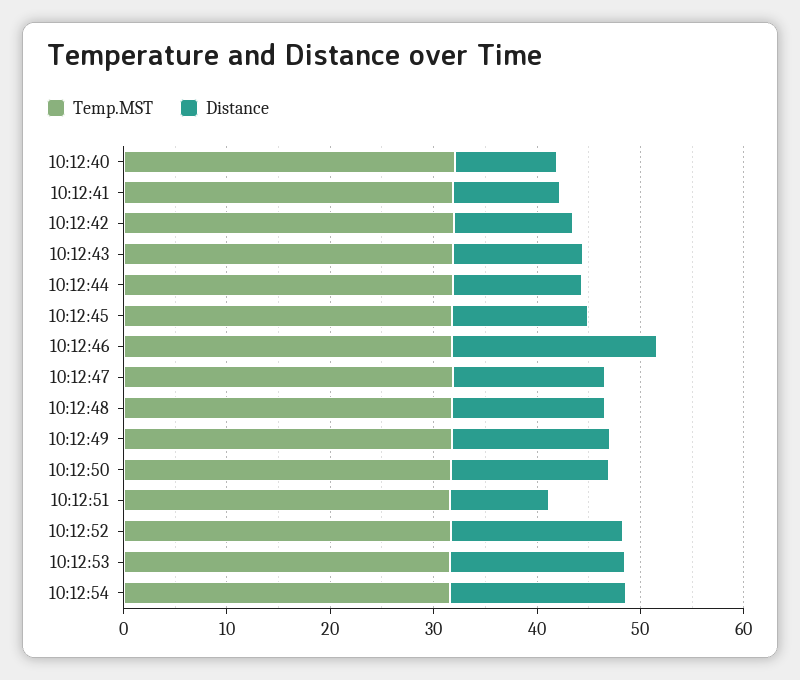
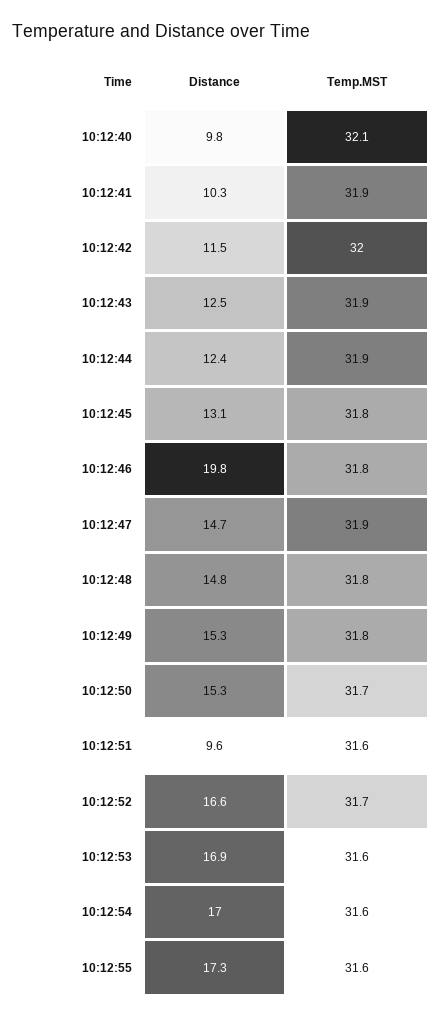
Distance, 10:12:55: none -> 17.3
Temp.MST, 10:12:55: none -> 31.6

